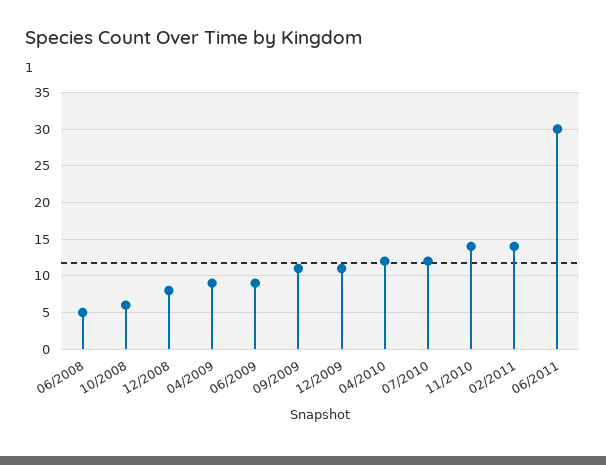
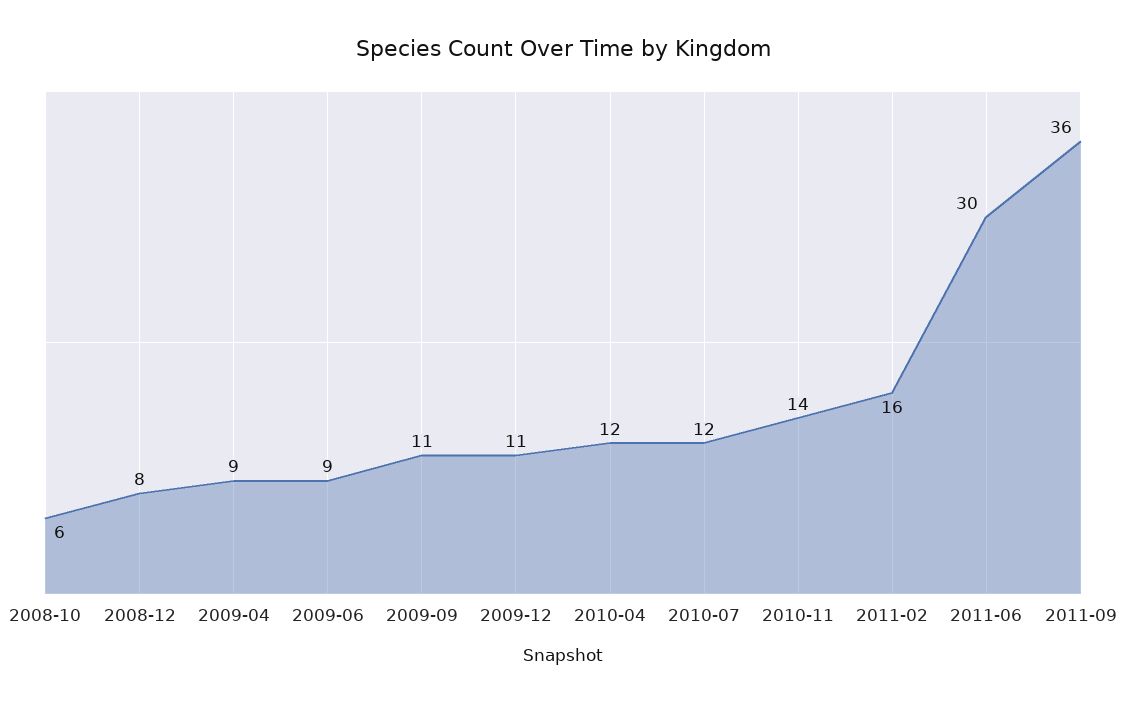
06/2008: 5 -> none
02/2011: 14 -> 16
2011-09: none -> 36

